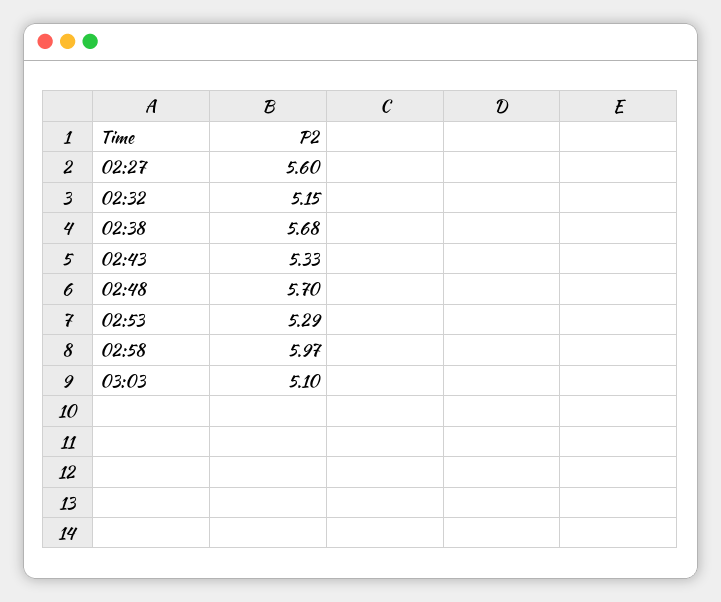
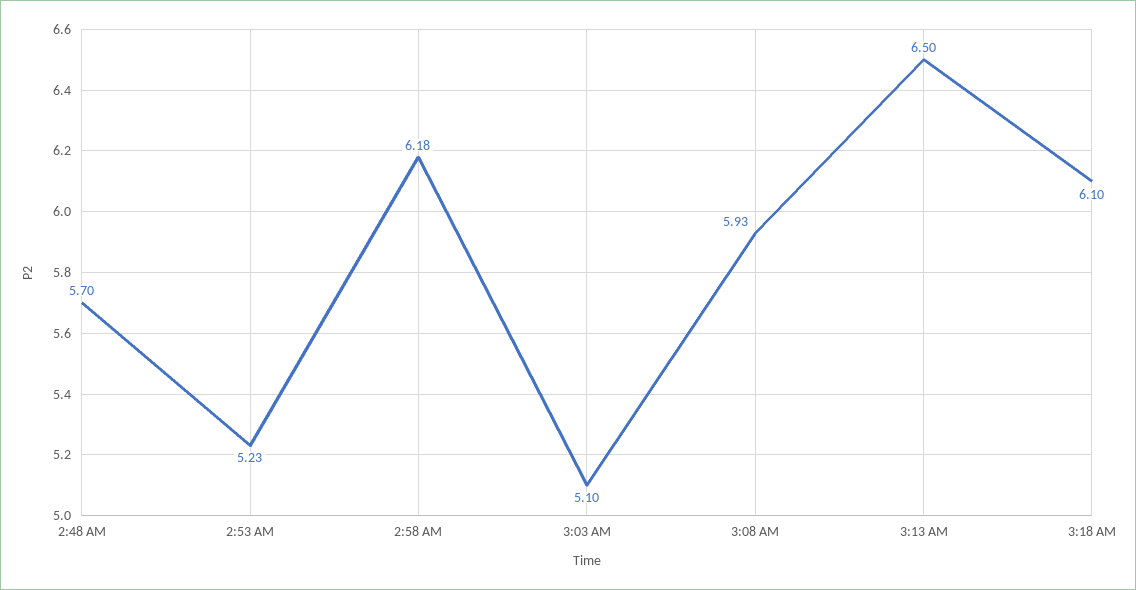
02:27: 5.6 -> none
02:32: 5.15 -> none
02:38: 5.68 -> none
02:43: 5.33 -> none
02:53: 5.29 -> 5.23
02:58: 5.97 -> 6.18
3:08 AM: none -> 5.93
3:13 AM: none -> 6.5
3:18 AM: none -> 6.1

